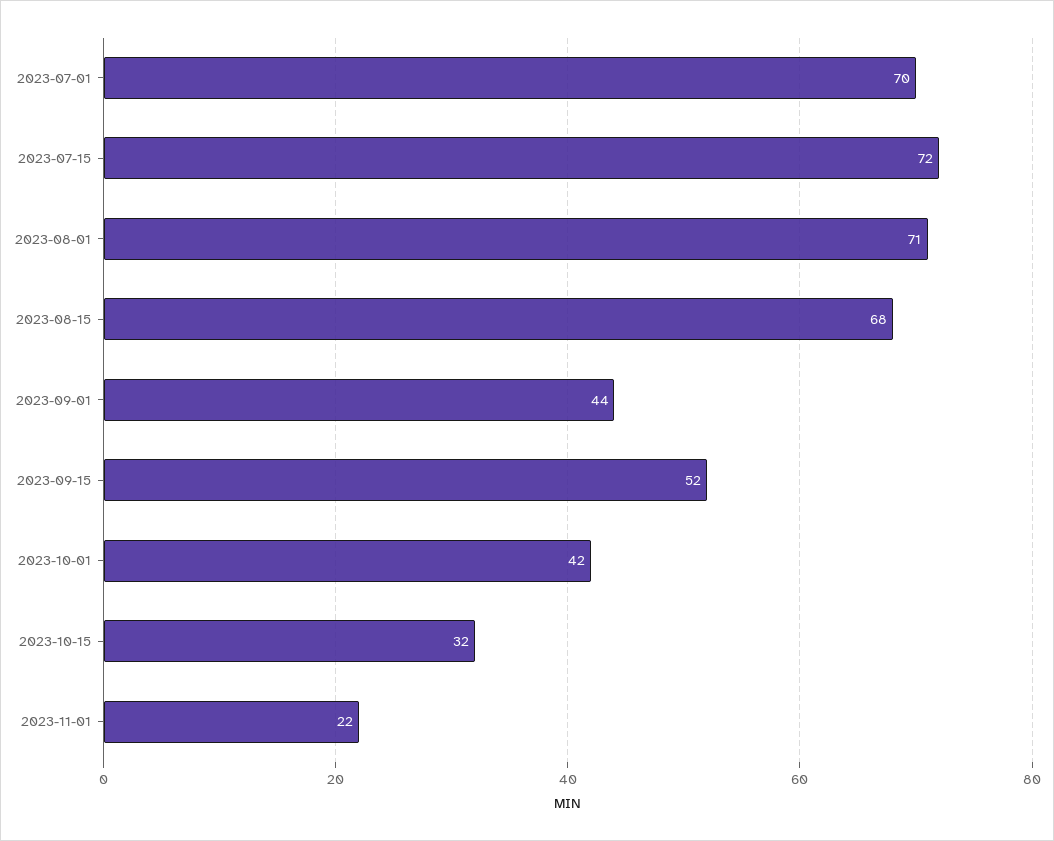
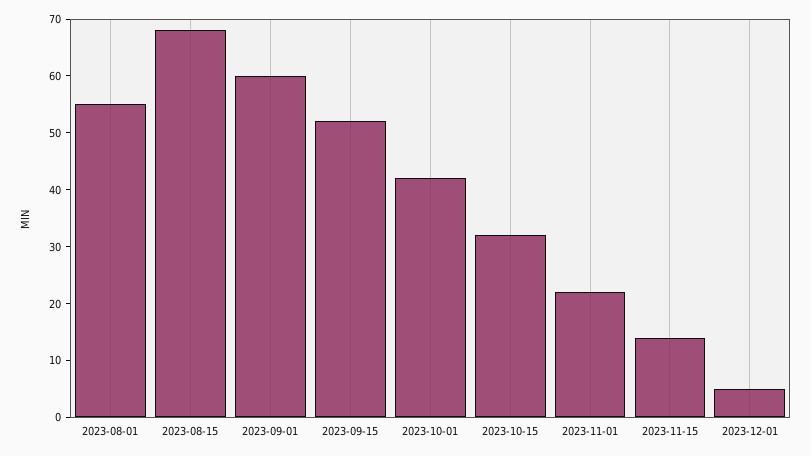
2023-07-01: 70 -> none
2023-07-15: 72 -> none
2023-08-01: 71 -> 55
2023-09-01: 44 -> 60
2023-11-15: none -> 15
2023-12-01: none -> 5

